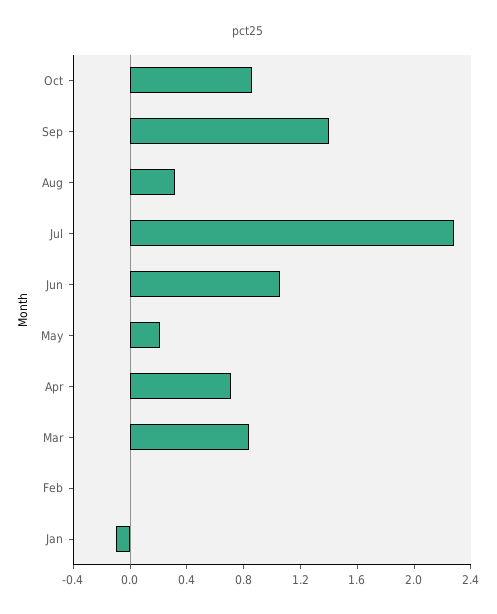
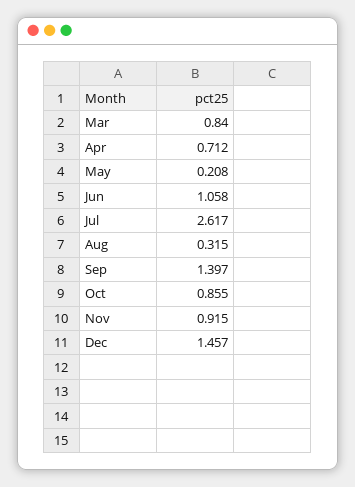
Jul: 2.3 -> 2.617
Feb: 0 -> none
Jan: -0.1 -> none
Nov: none -> 0.915
Dec: none -> 1.457

